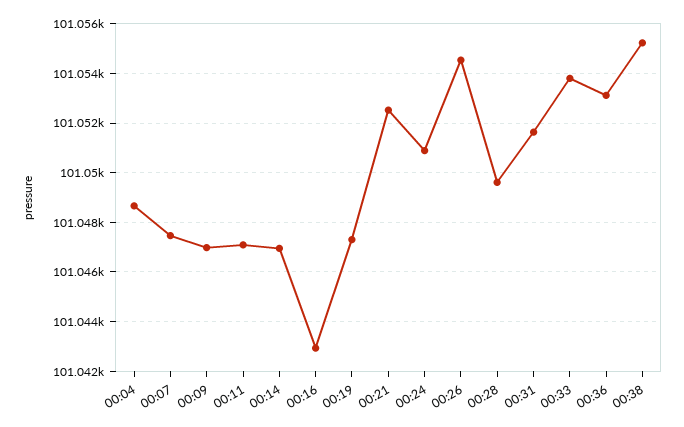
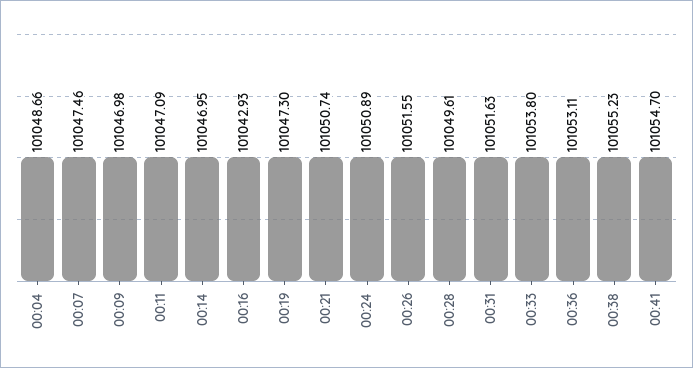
00:21: 101052.5 -> 101050.74
00:26: 101054.5 -> 101051.55
00:41: none -> 101054.7

